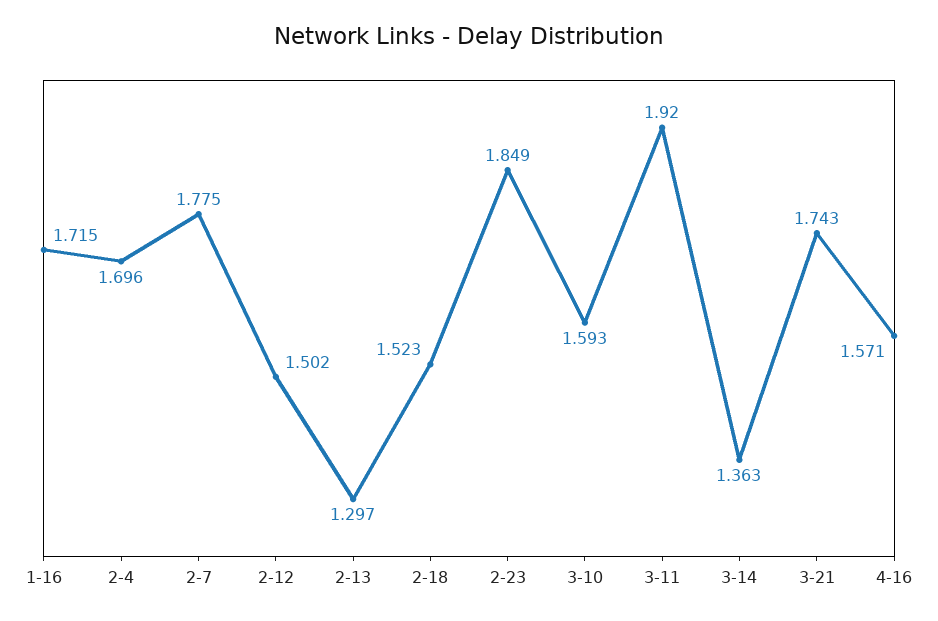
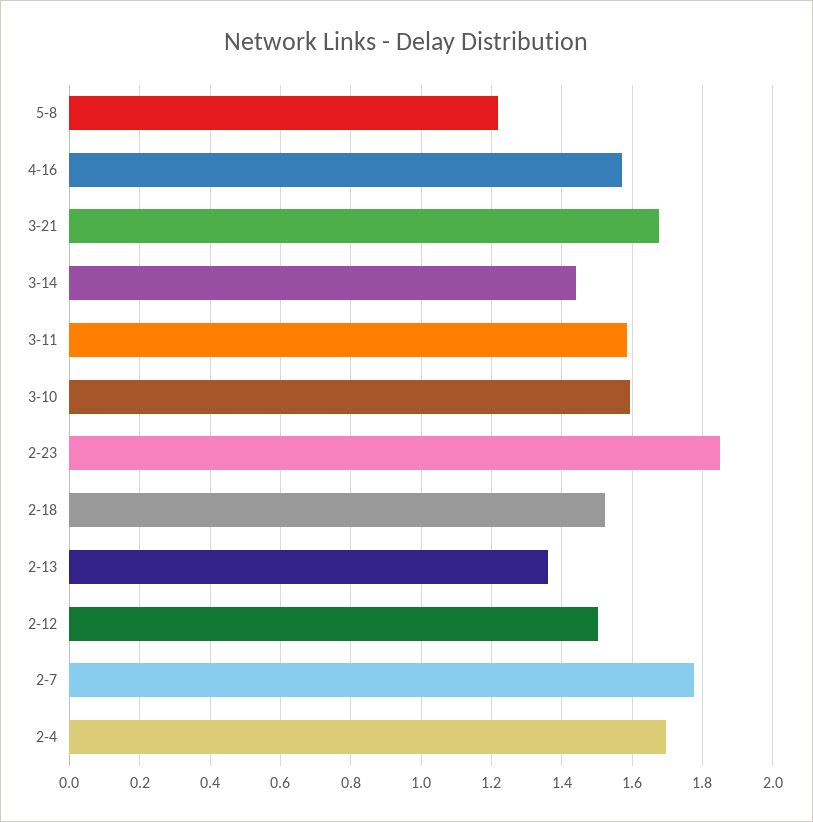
1-16: 1.715 -> none
2-13: 1.297 -> 1.36
3-11: 1.92 -> 1.58
3-14: 1.363 -> 1.44
3-21: 1.743 -> 1.68
5-8: none -> 1.22

